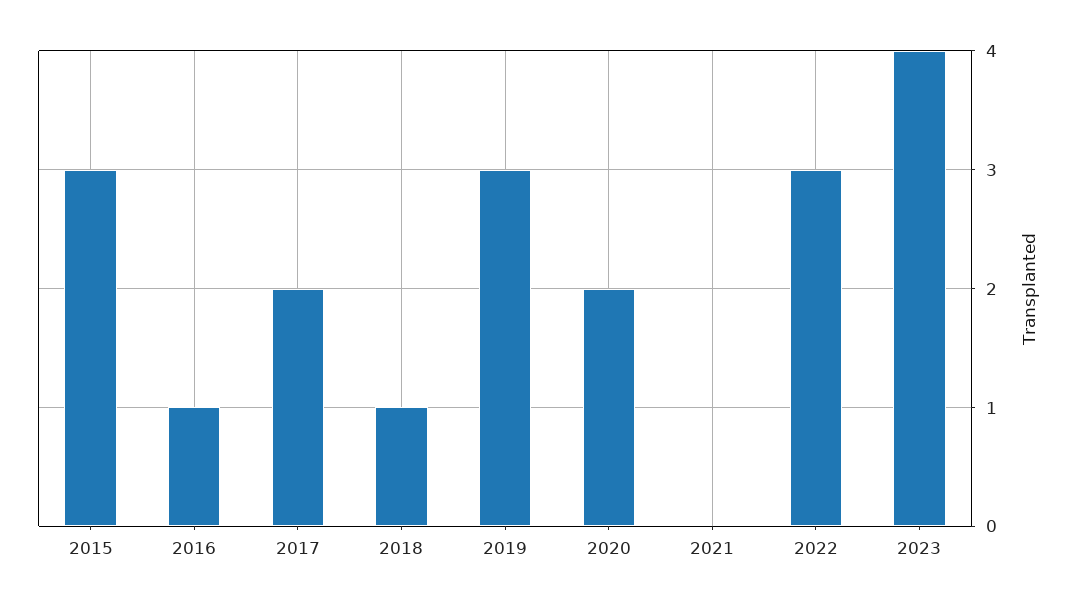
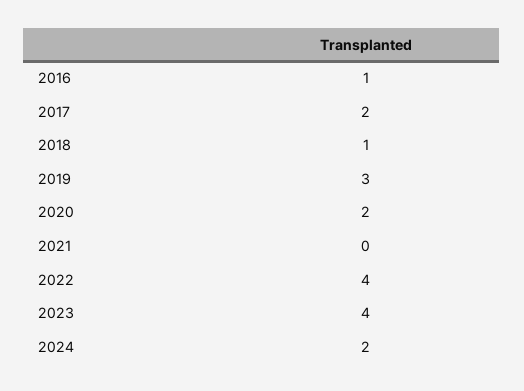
2015: 3 -> none
2022: 3 -> 4
2024: none -> 2

